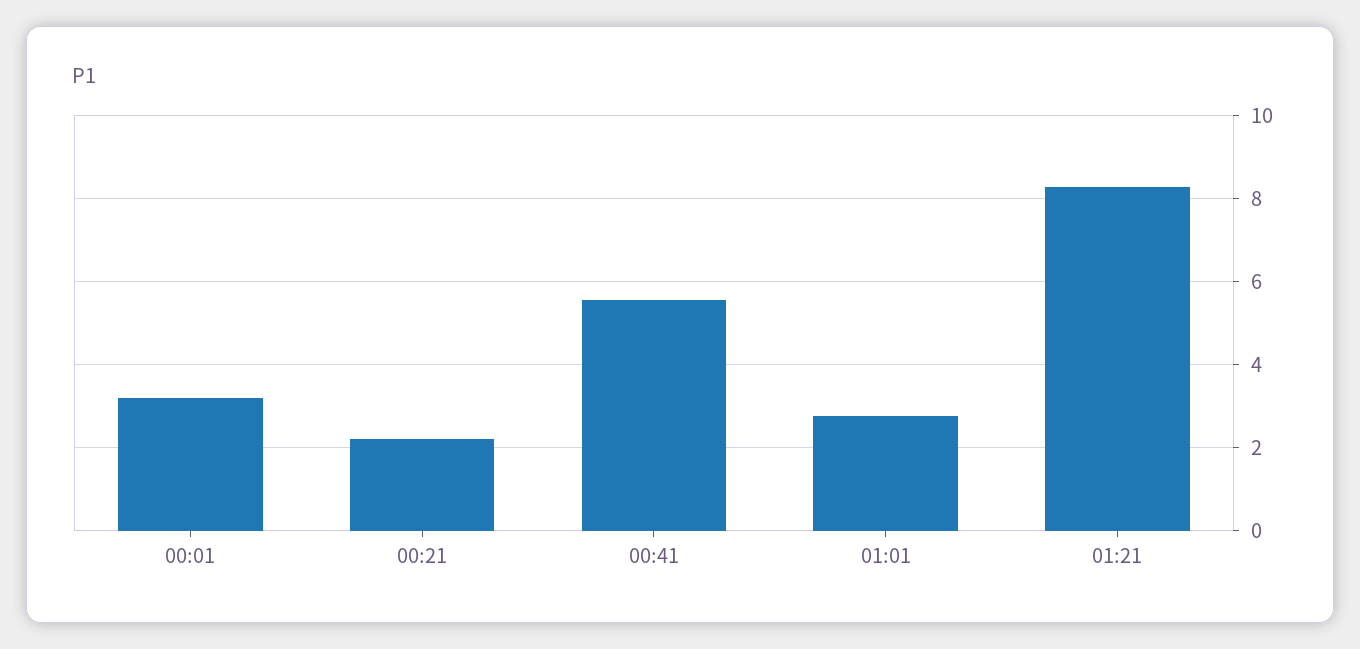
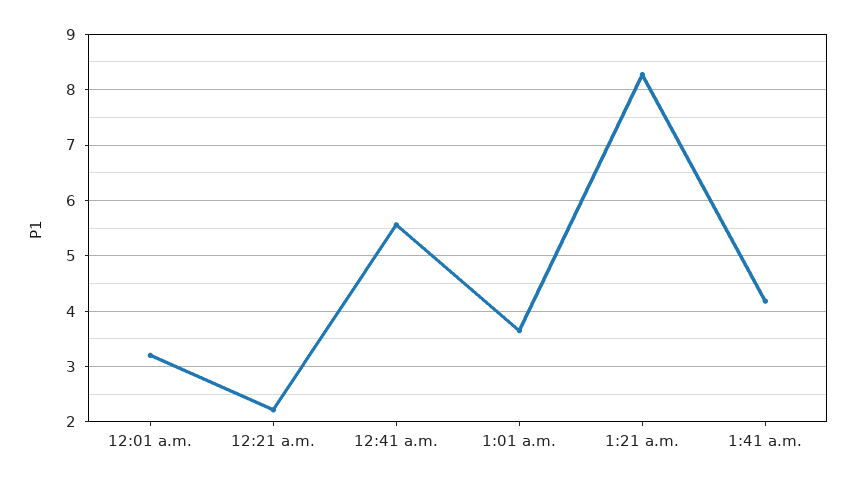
01:01: 2.8 -> 3.6
1:41 a.m.: none -> 4.2

